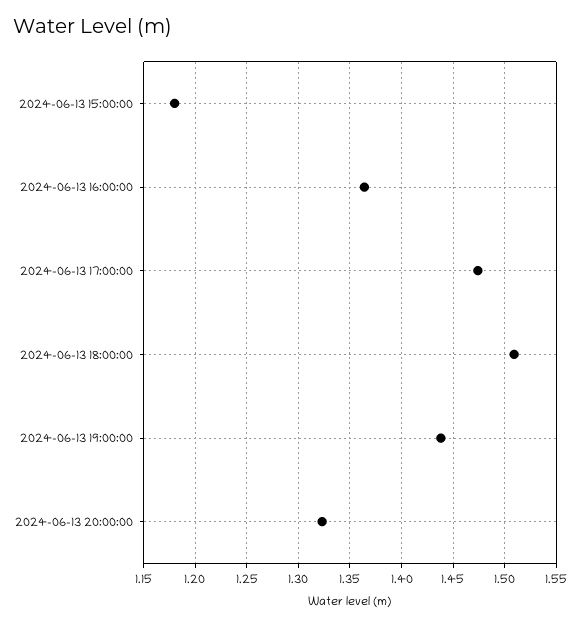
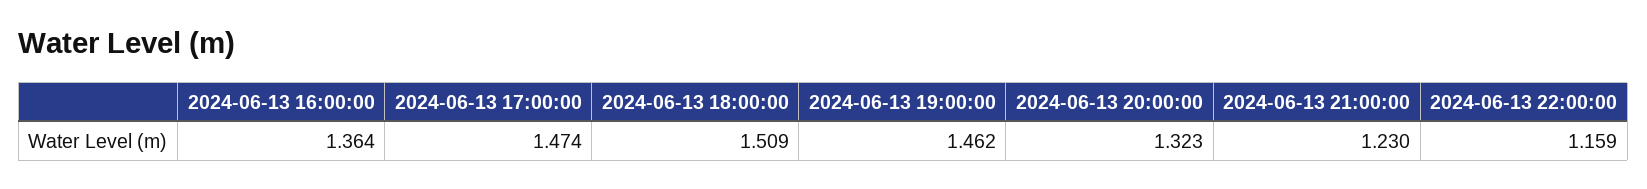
2024-06-13 15:00:00: 1.18 -> none
2024-06-13 19:00:00: 1.44 -> 1.462
2024-06-13 21:00:00: none -> 1.23
2024-06-13 22:00:00: none -> 1.159

